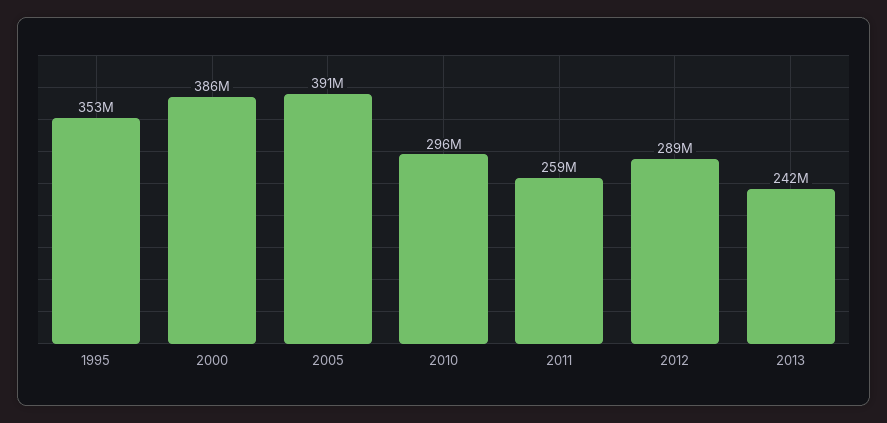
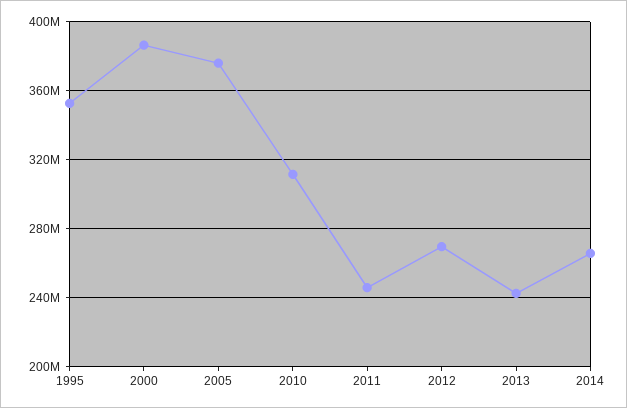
2005: 391000000 -> 375000000
2010: 296000000 -> 310000000
2011: 259000000 -> 245000000
2012: 289000000 -> 270000000
2014: none -> 265000000

